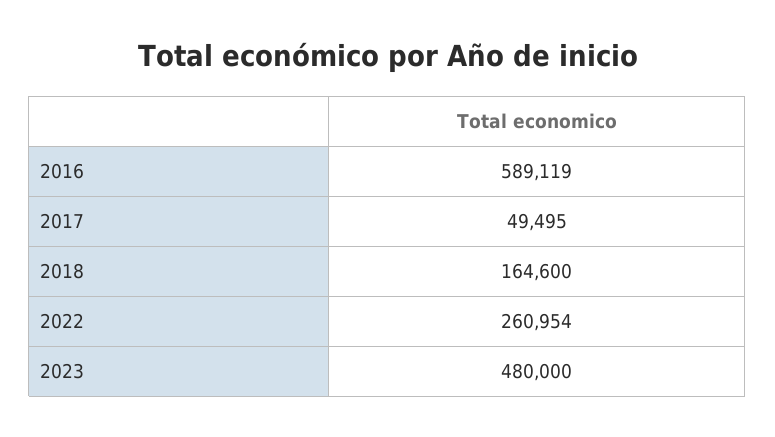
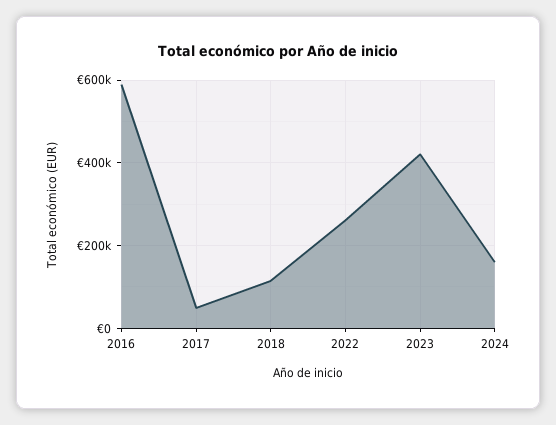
2018: 164600 -> 120000
2023: 480000 -> 420000
2024: none -> 160000

